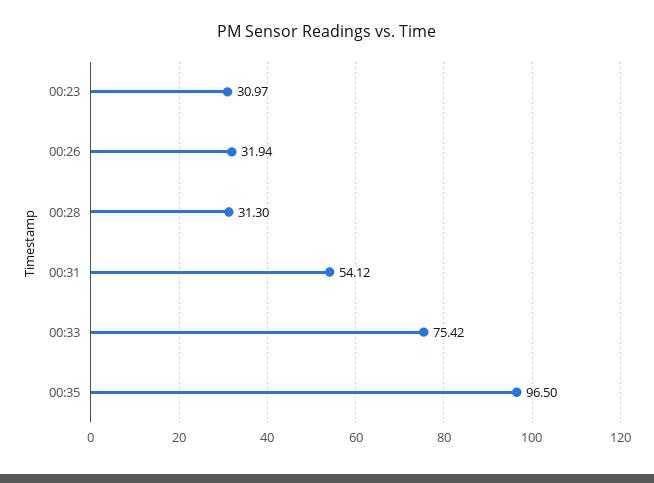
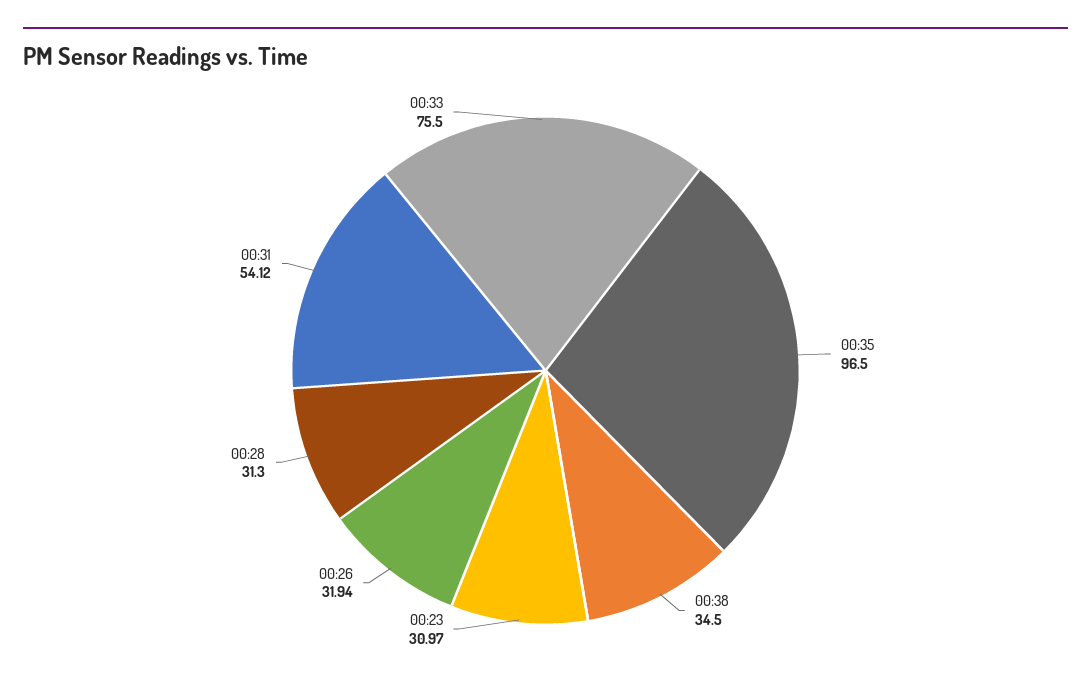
00:33: 75.42 -> 75.5
00:38: none -> 34.5

